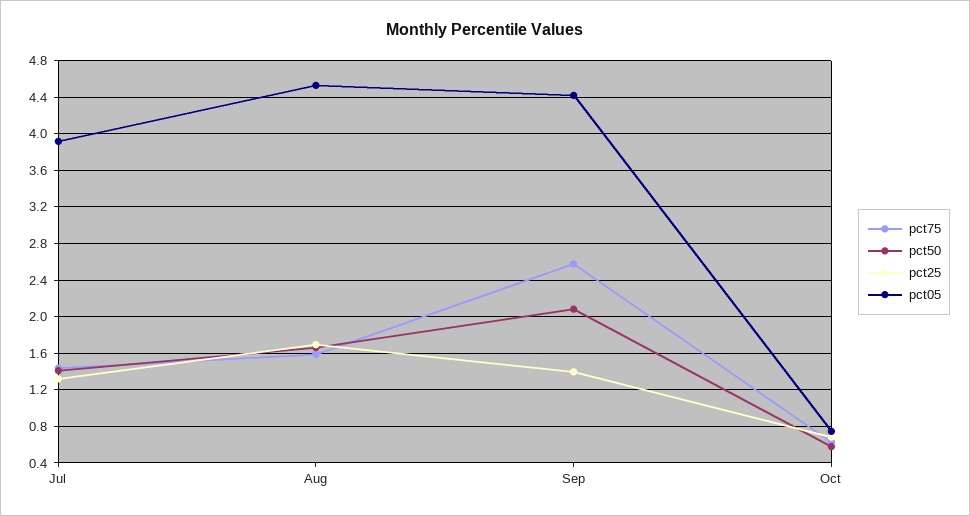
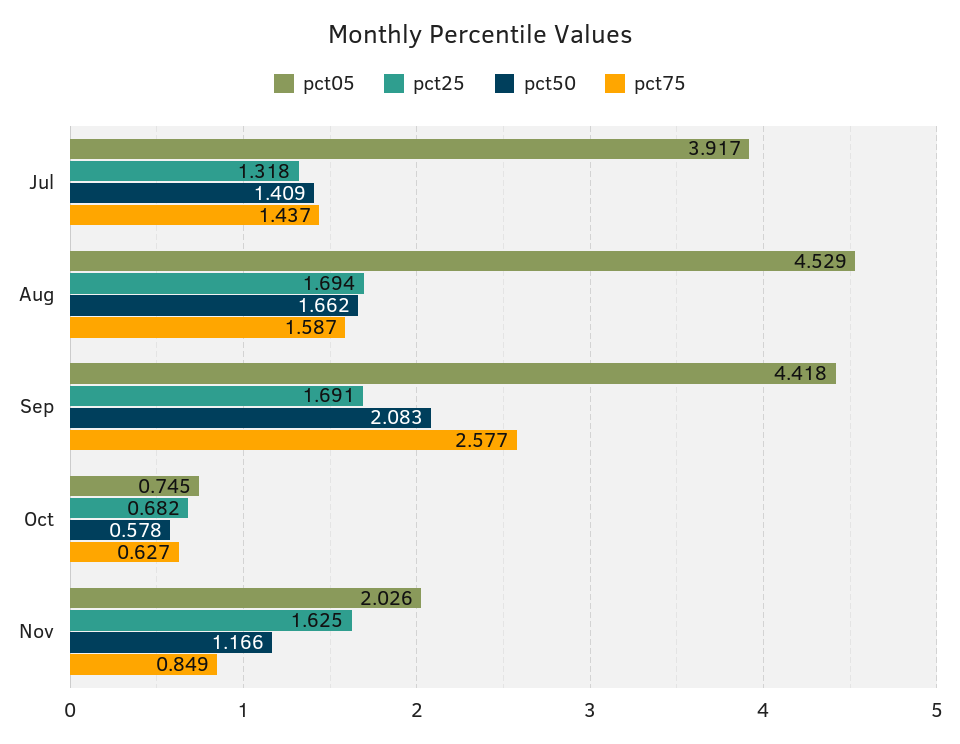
pct25, Sep: 1.4 -> 1.691
pct05, Nov: none -> 2.026
pct25, Nov: none -> 1.625
pct50, Nov: none -> 1.166
pct75, Nov: none -> 0.849

